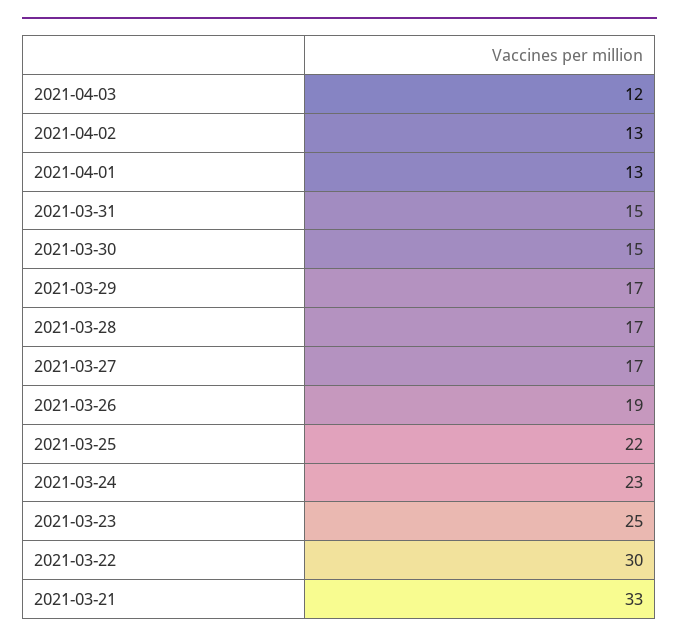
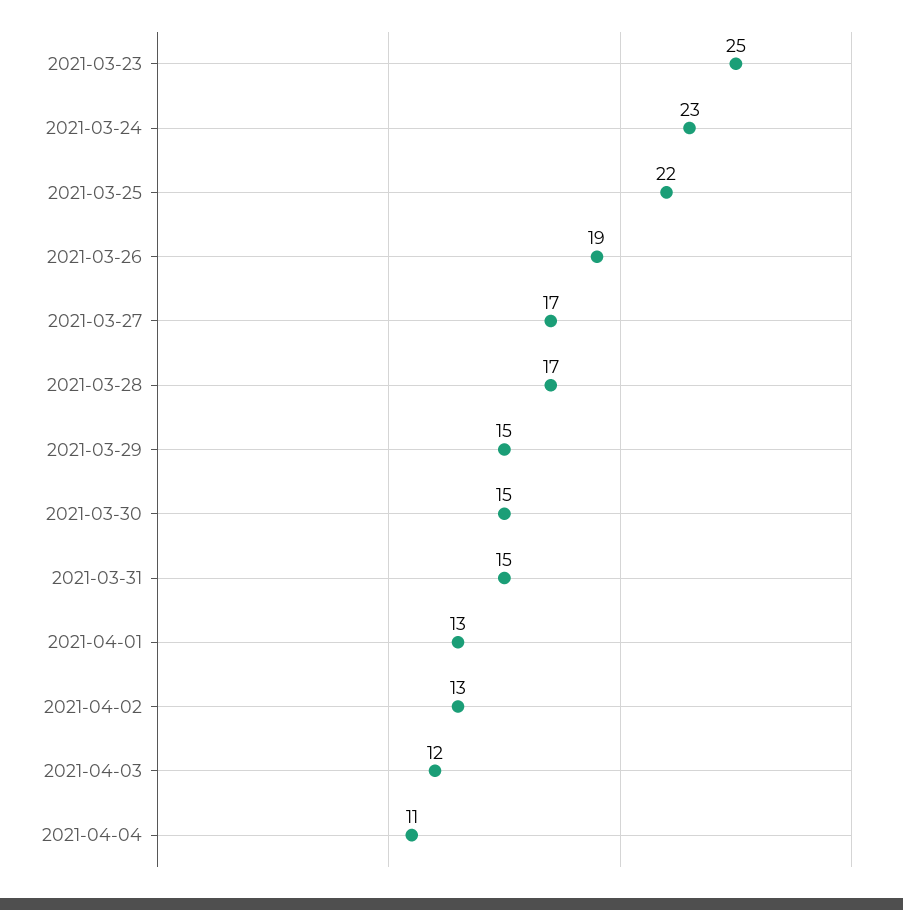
2021-03-29: 17 -> 15
2021-03-22: 30 -> none
2021-03-21: 33 -> none
2021-04-04: none -> 11

